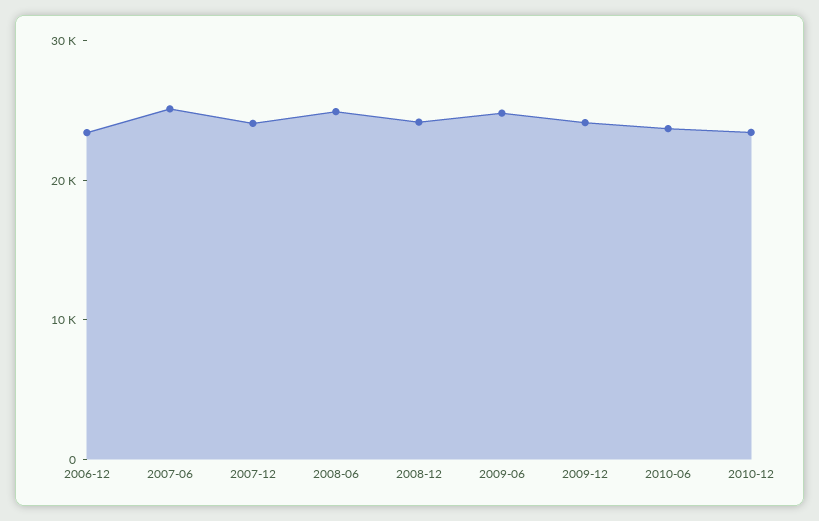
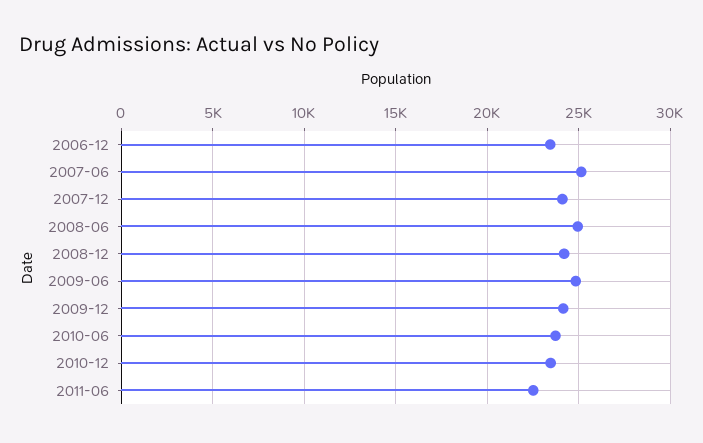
2011-06: none -> 22500

